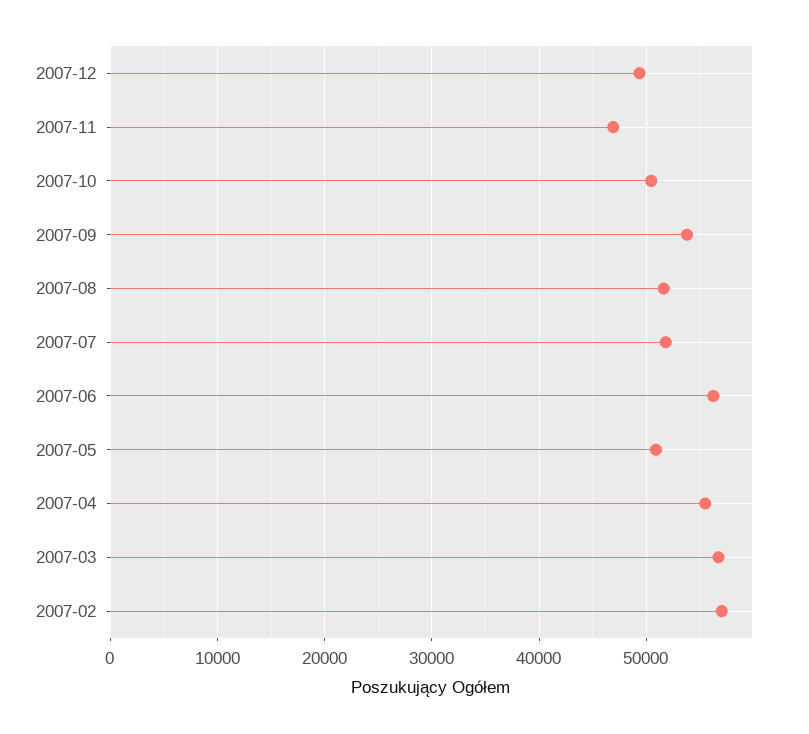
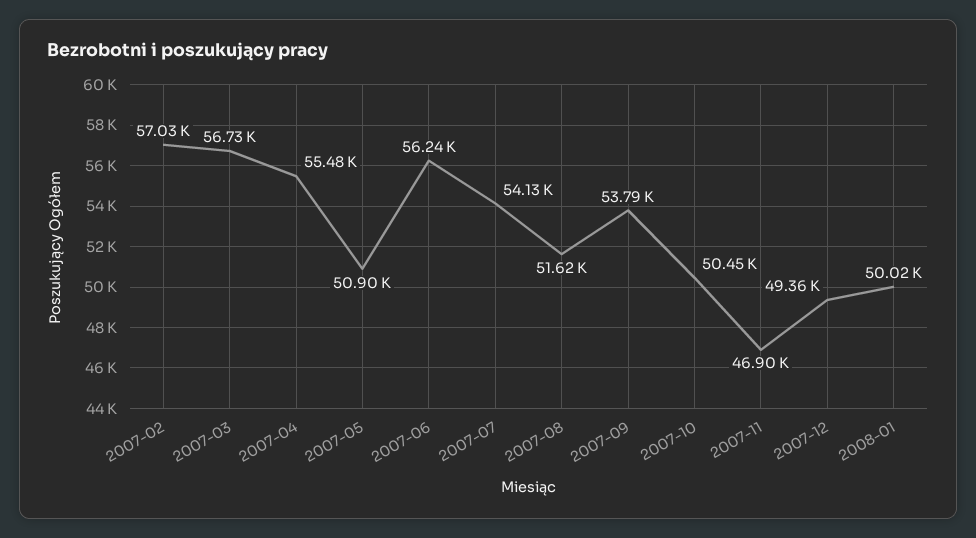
2007-07: 52000 -> 54130
2008-01: none -> 50020

